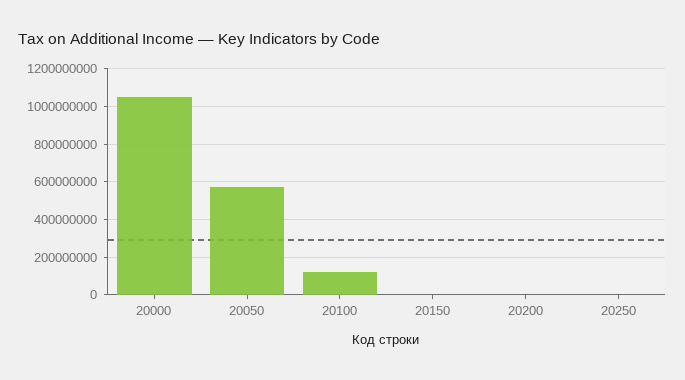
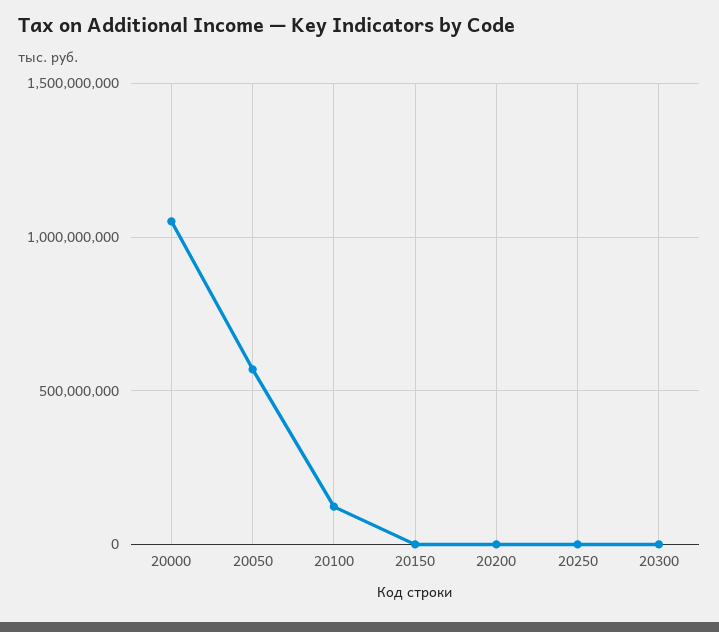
20300: none -> 0

